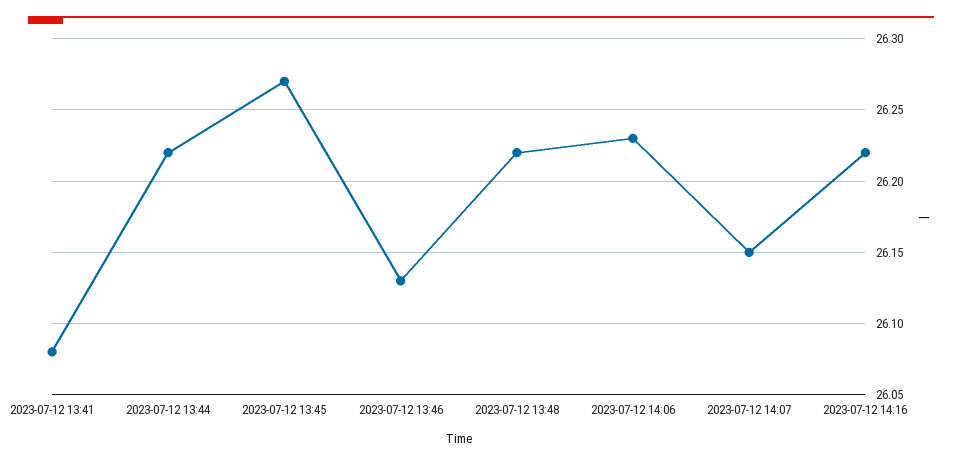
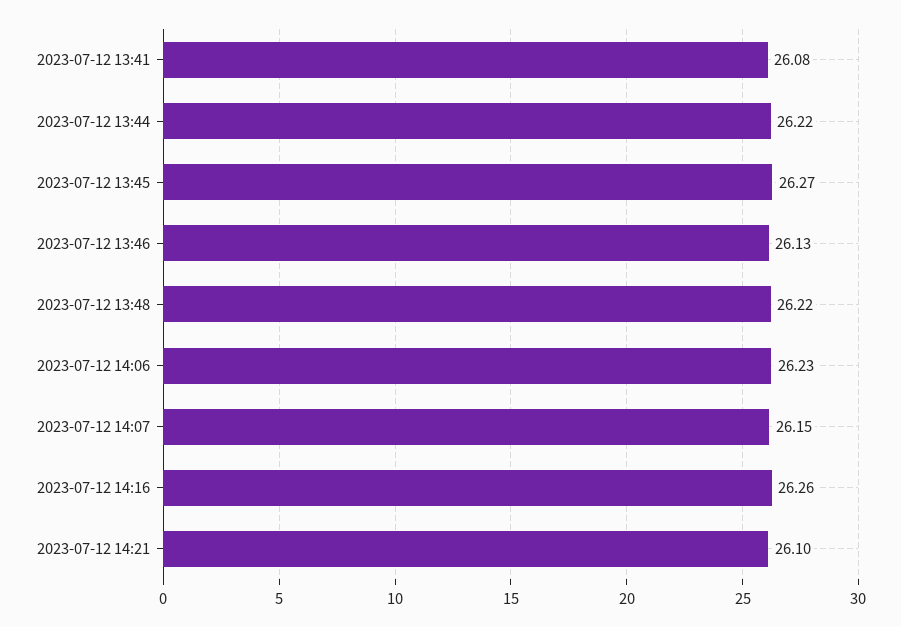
2023-07-12 14:16: 26.22 -> 26.26
2023-07-12 14:21: none -> 26.1

